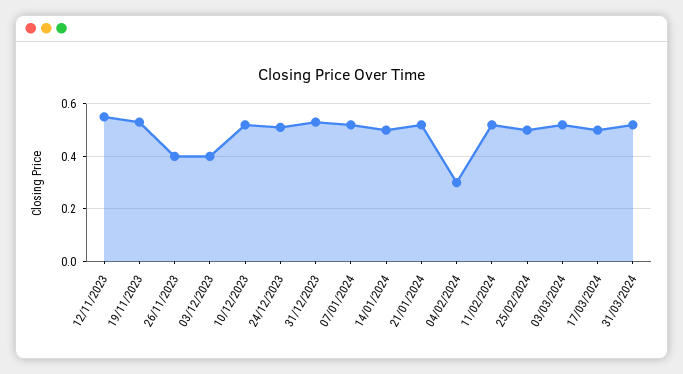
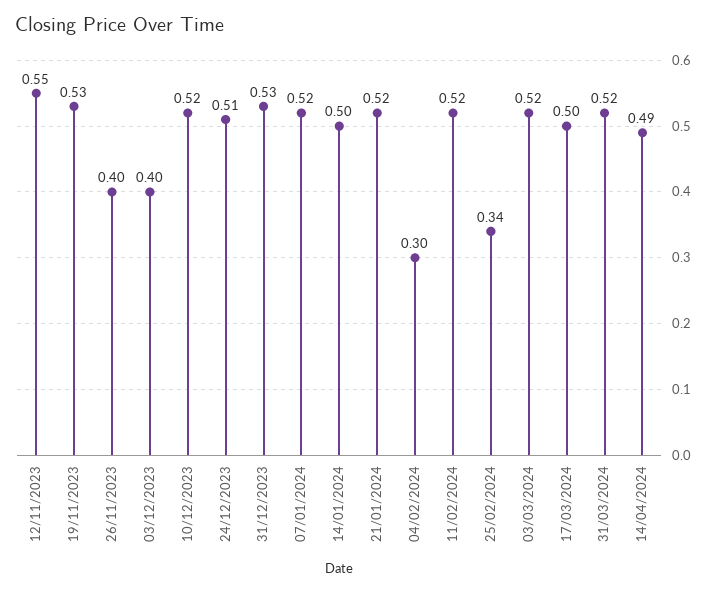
25/02/2024: 0.5 -> 0.34
14/04/2024: none -> 0.49

